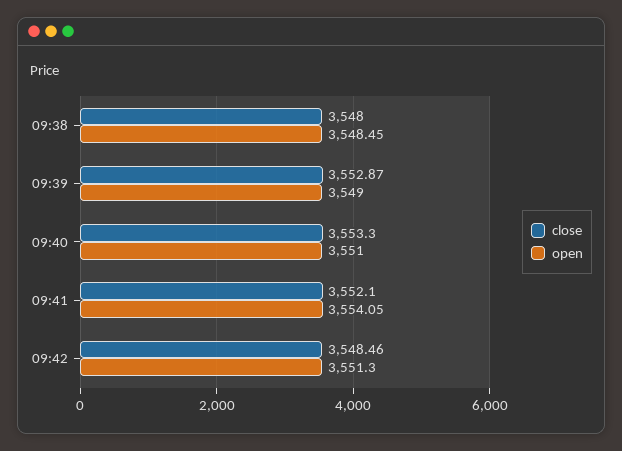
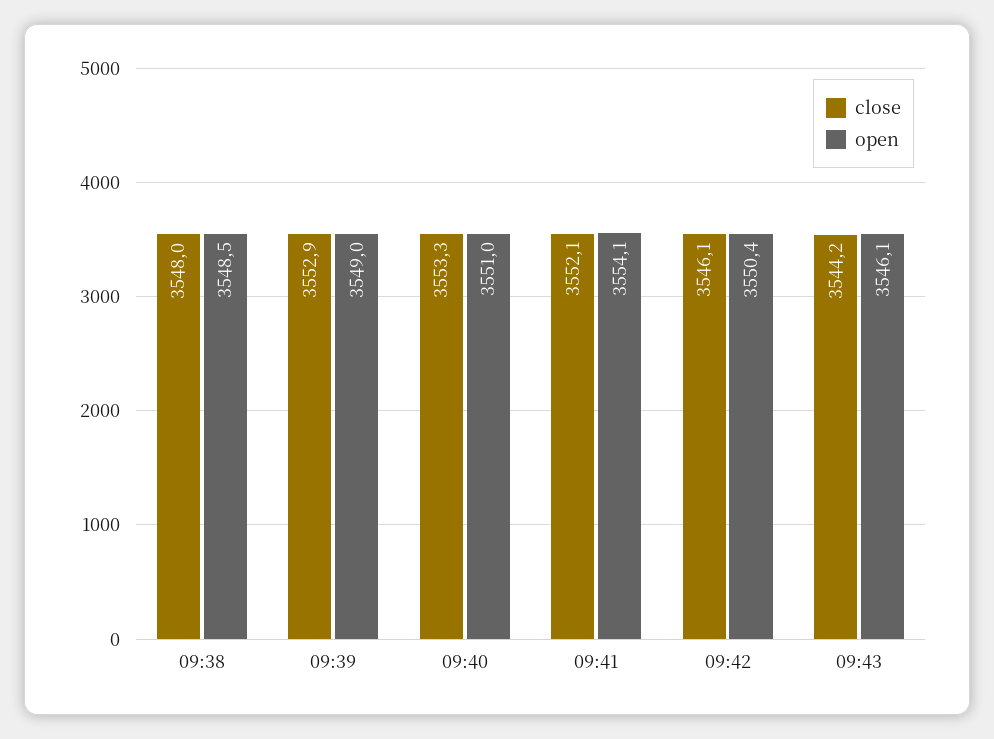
close, 09:42: 3548.46 -> 3546.1
open, 09:42: 3551.3 -> 3550.4
close, 09:43: none -> 3544.2
open, 09:43: none -> 3546.1

